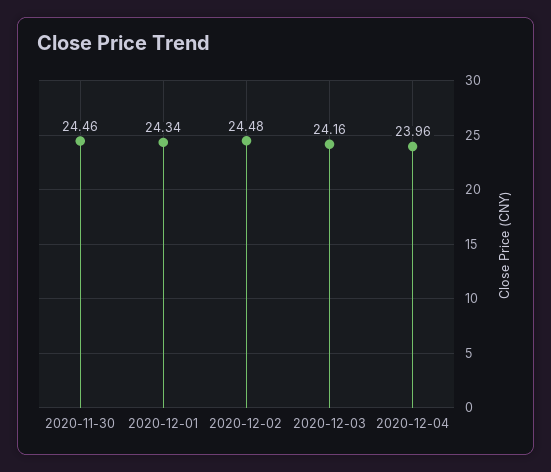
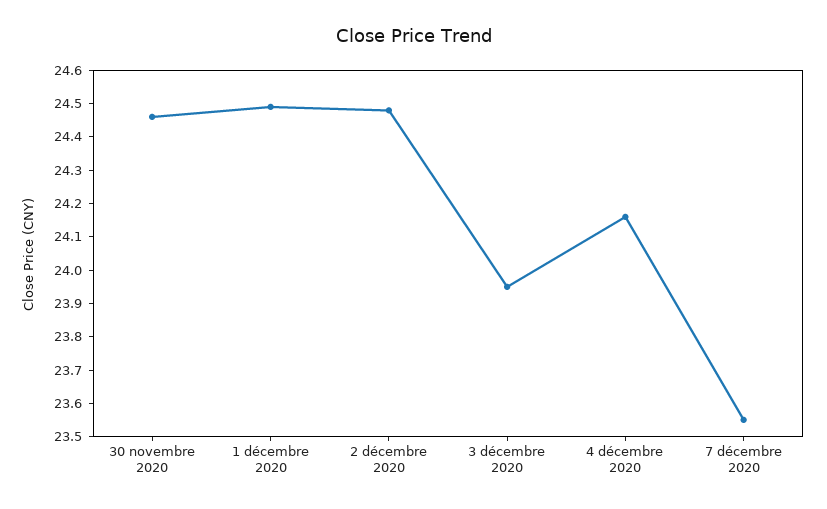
2020-12-01: 24.34 -> 24.5
2020-12-03: 24.16 -> 23.95
2020-12-04: 23.96 -> 24.15
7 décembre 2020: none -> 23.55

